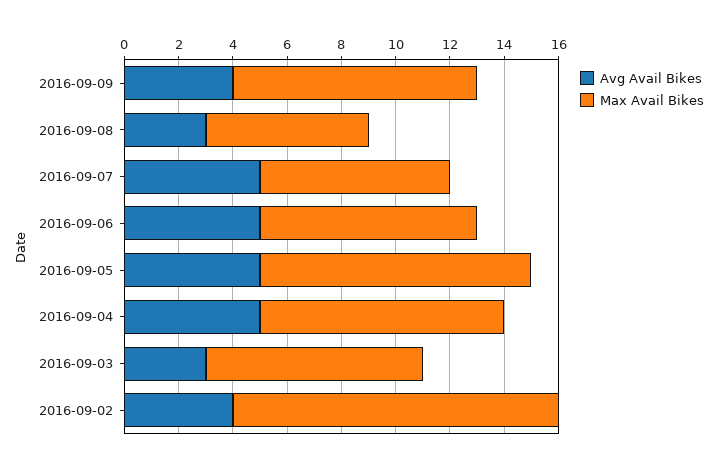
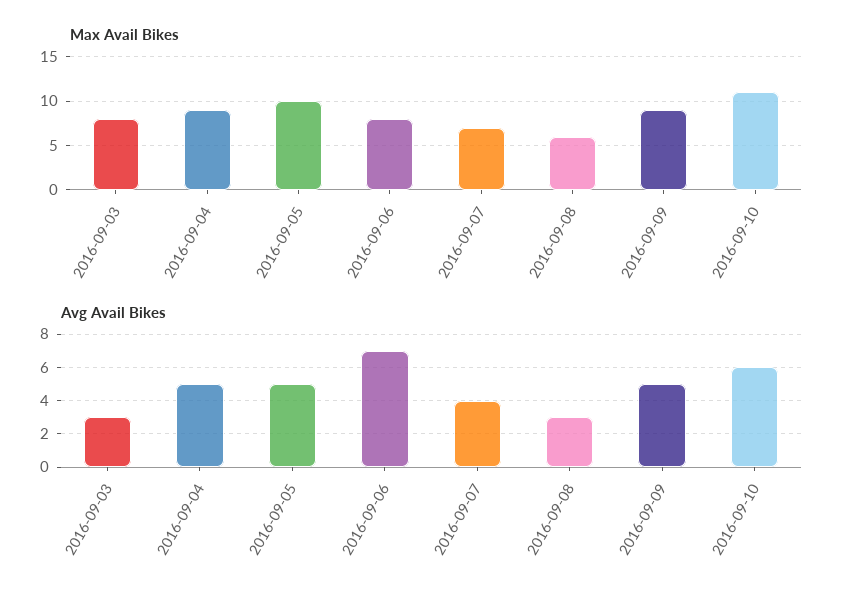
Avg Avail Bikes, 2016-09-09: 4 -> 5
Avg Avail Bikes, 2016-09-07: 5 -> 4
Avg Avail Bikes, 2016-09-06: 5 -> 7
Avg Avail Bikes, 2016-09-02: 4 -> none
Max Avail Bikes, 2016-09-02: 12 -> none
Max Avail Bikes, 2016-09-10: none -> 11
Avg Avail Bikes, 2016-09-10: none -> 6

